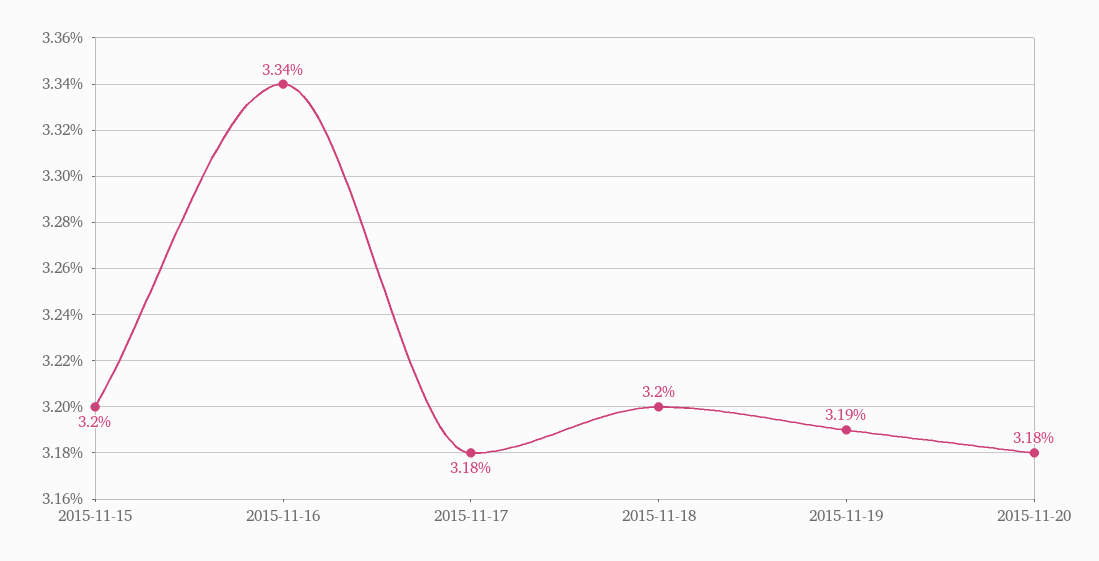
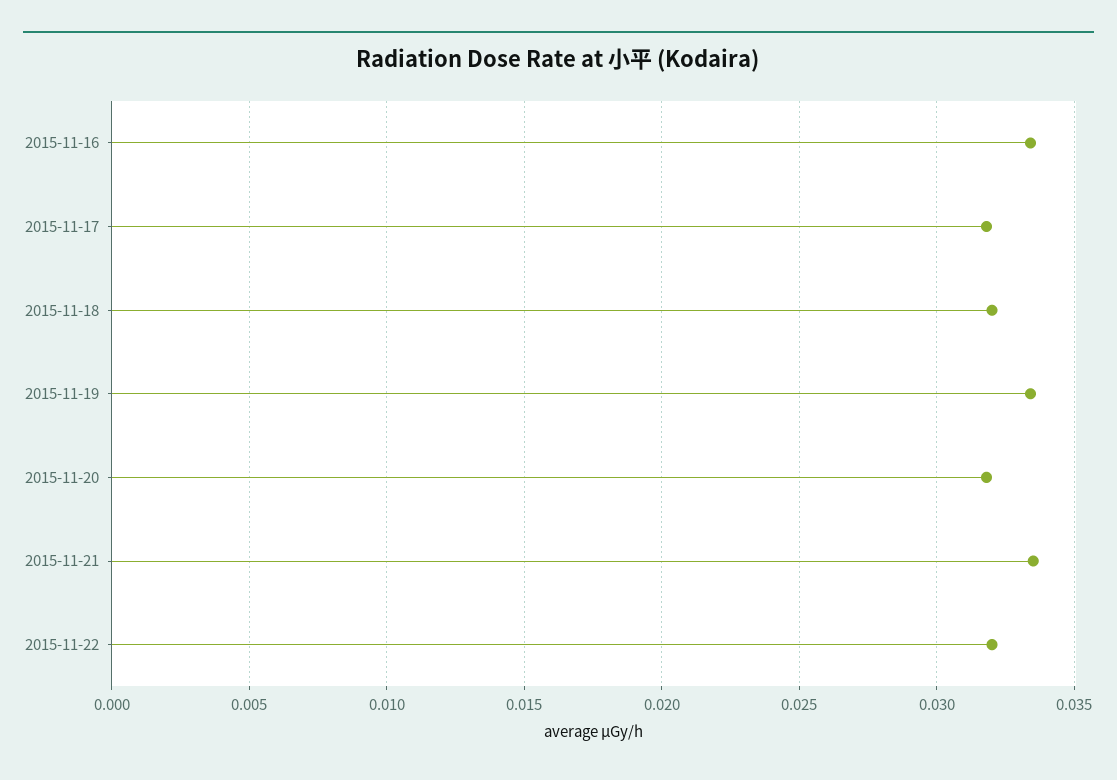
2015-11-15: 0.032 -> none
2015-11-19: 0.0319 -> 0.0335
2015-11-21: none -> 0.0335
2015-11-22: none -> 0.032

